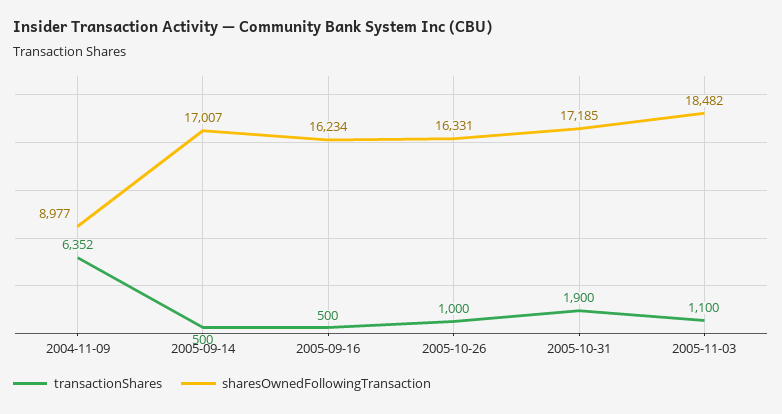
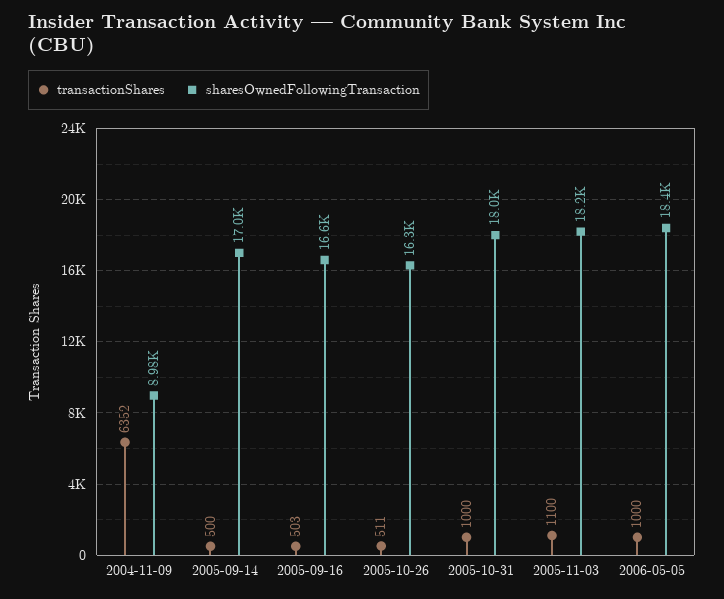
transactionShares, 2005-09-16: 500 -> 503
sharesOwnedFollowingTransaction, 2005-09-16: 16234 -> 16600
transactionShares, 2005-10-26: 1000 -> 511
transactionShares, 2005-10-31: 1900 -> 1000
sharesOwnedFollowingTransaction, 2005-10-31: 17185 -> 18000
sharesOwnedFollowingTransaction, 2005-11-03: 18482 -> 18200
transactionShares, 2006-05-05: none -> 1000
sharesOwnedFollowingTransaction, 2006-05-05: none -> 18400

